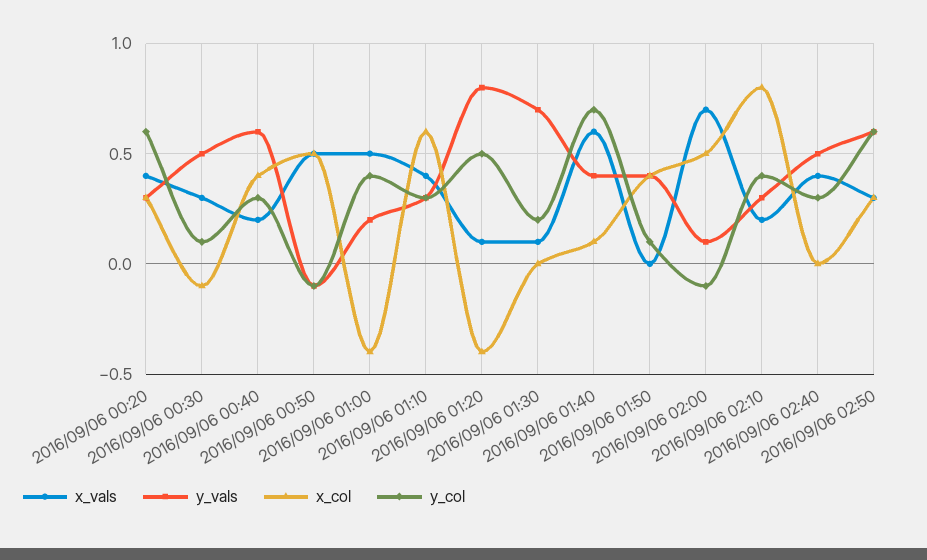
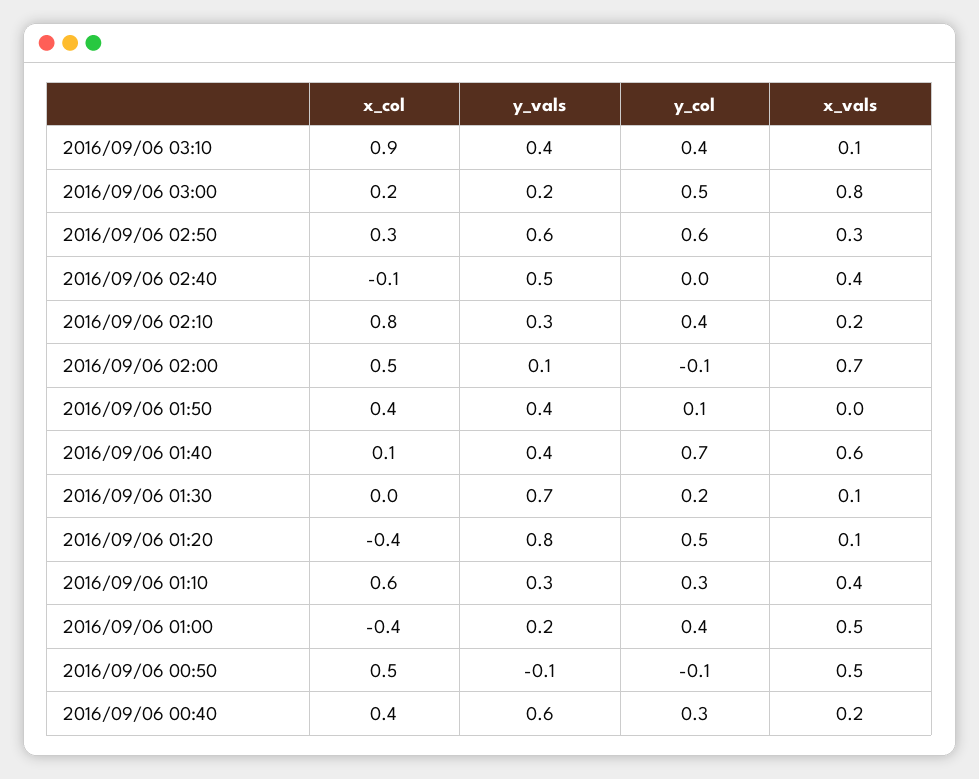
x_vals, 2016/09/06 00:20: 0.4 -> none
y_vals, 2016/09/06 00:20: 0.3 -> none
x_col, 2016/09/06 00:20: 0.3 -> none
y_col, 2016/09/06 00:20: 0.6 -> none
x_vals, 2016/09/06 00:30: 0.3 -> none
y_vals, 2016/09/06 00:30: 0.5 -> none
x_col, 2016/09/06 00:30: -0.1 -> none
y_col, 2016/09/06 00:30: 0.1 -> none
x_col, 2016/09/06 02:40: 0 -> -0.1
y_col, 2016/09/06 02:40: 0.3 -> 0
x_col, 2016/09/06 03:10: none -> 0.9
y_vals, 2016/09/06 03:10: none -> 0.4
y_col, 2016/09/06 03:10: none -> 0.4
x_vals, 2016/09/06 03:10: none -> 0.1
x_col, 2016/09/06 03:00: none -> 0.2
y_vals, 2016/09/06 03:00: none -> 0.2
y_col, 2016/09/06 03:00: none -> 0.5
x_vals, 2016/09/06 03:00: none -> 0.8

